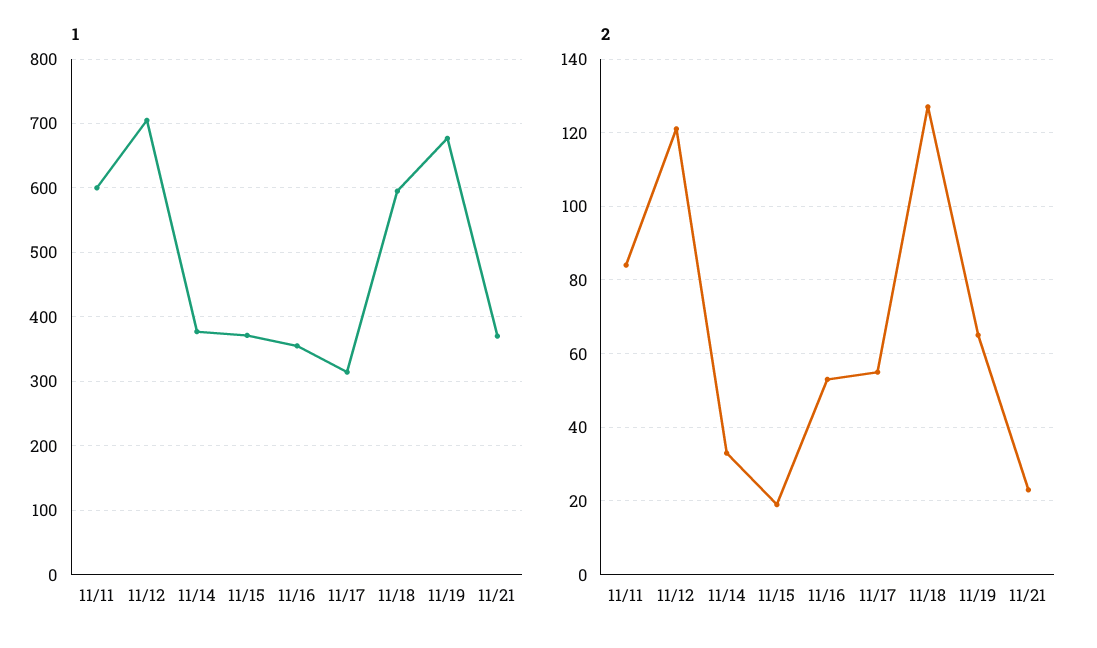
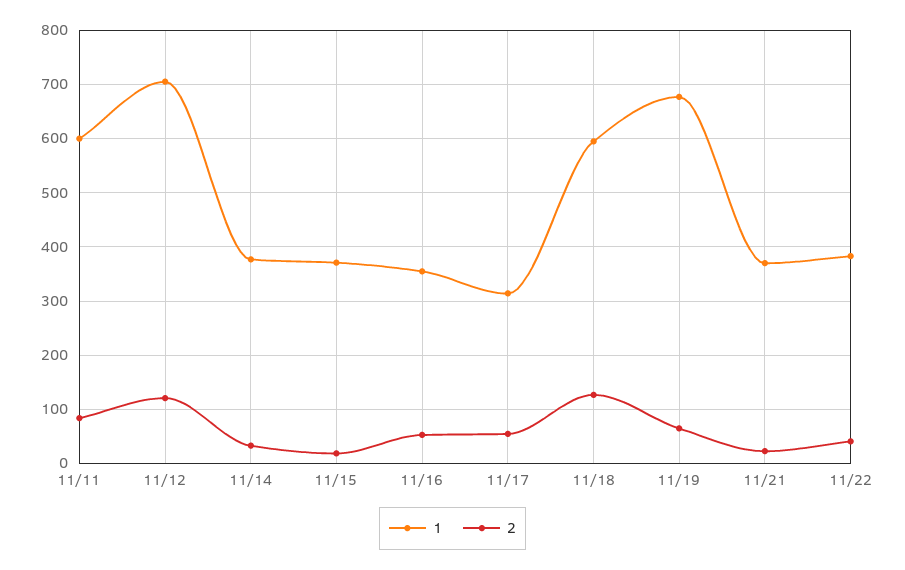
1, 11/22: none -> 380
2, 11/22: none -> 40

